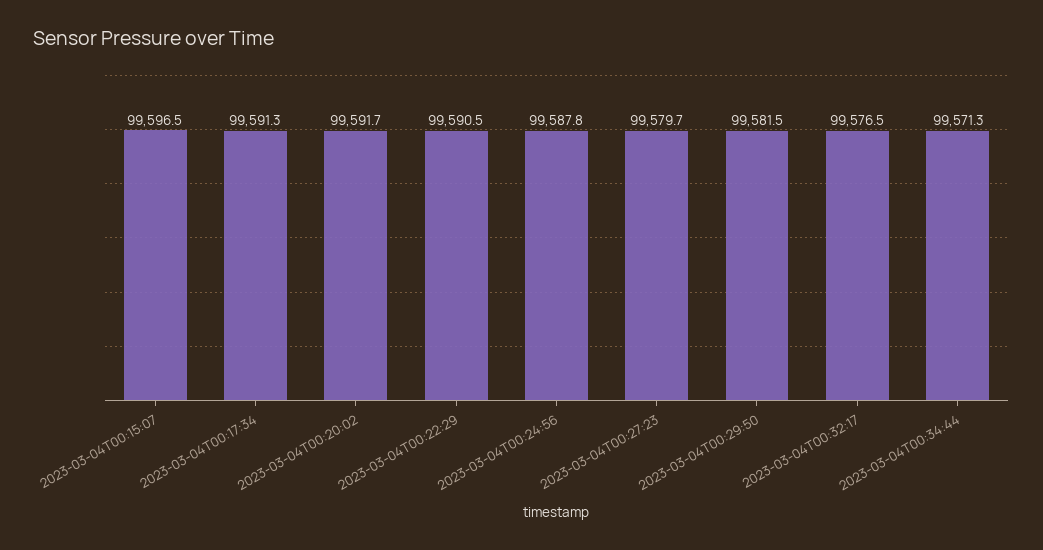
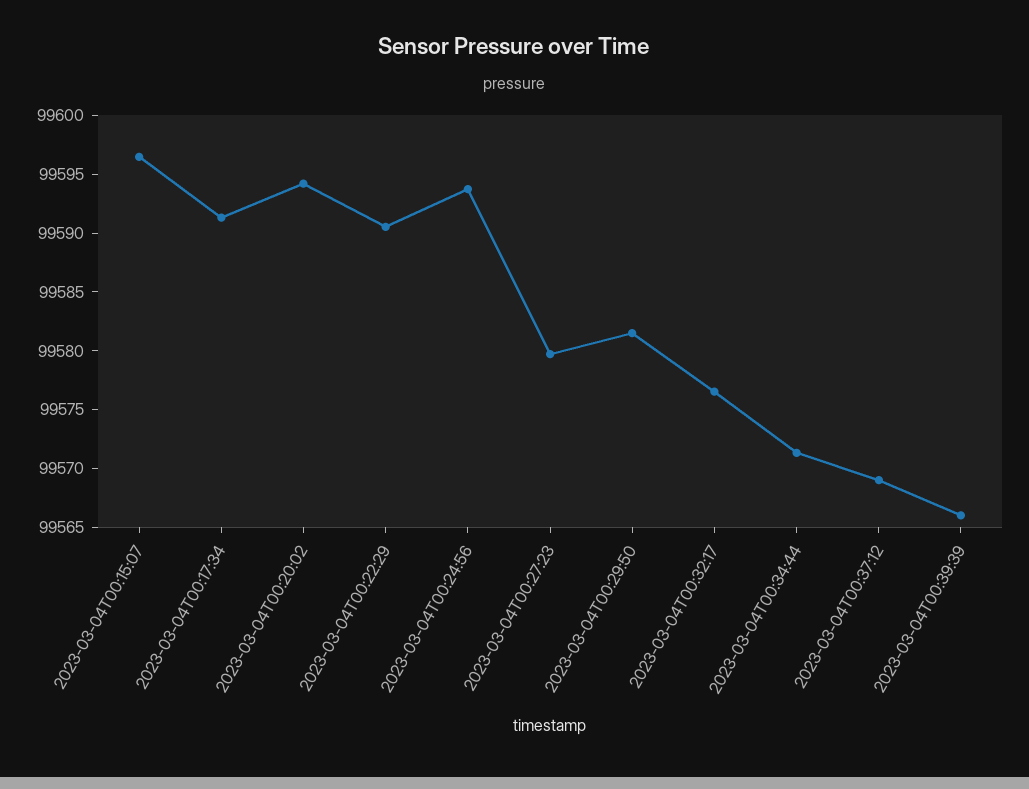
2023-03-04T00:20:02: 99591.7 -> 99594
2023-03-04T00:24:56: 99587.8 -> 99594
2023-03-04T00:37:12: none -> 99569
2023-03-04T00:39:39: none -> 99566

